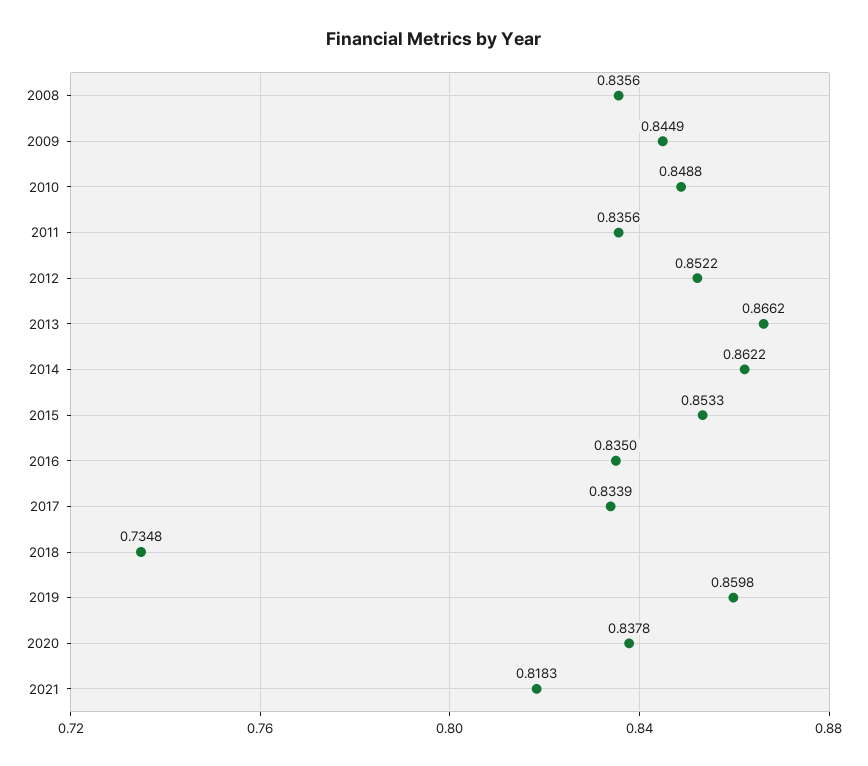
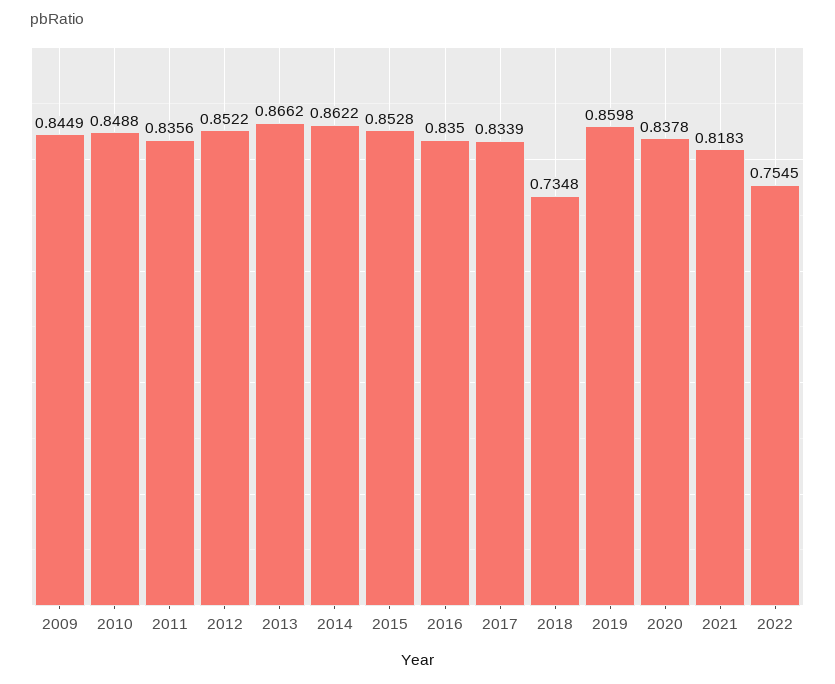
2008: 0.8356 -> none
2015: 0.8533 -> 0.8528
2022: none -> 0.7545

